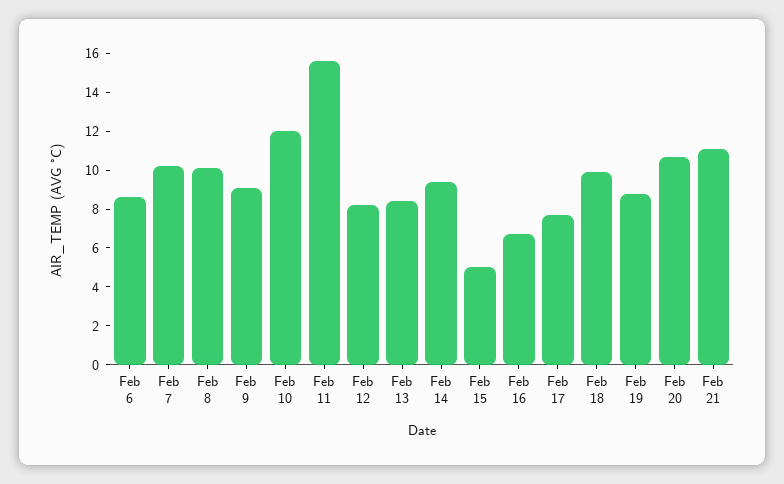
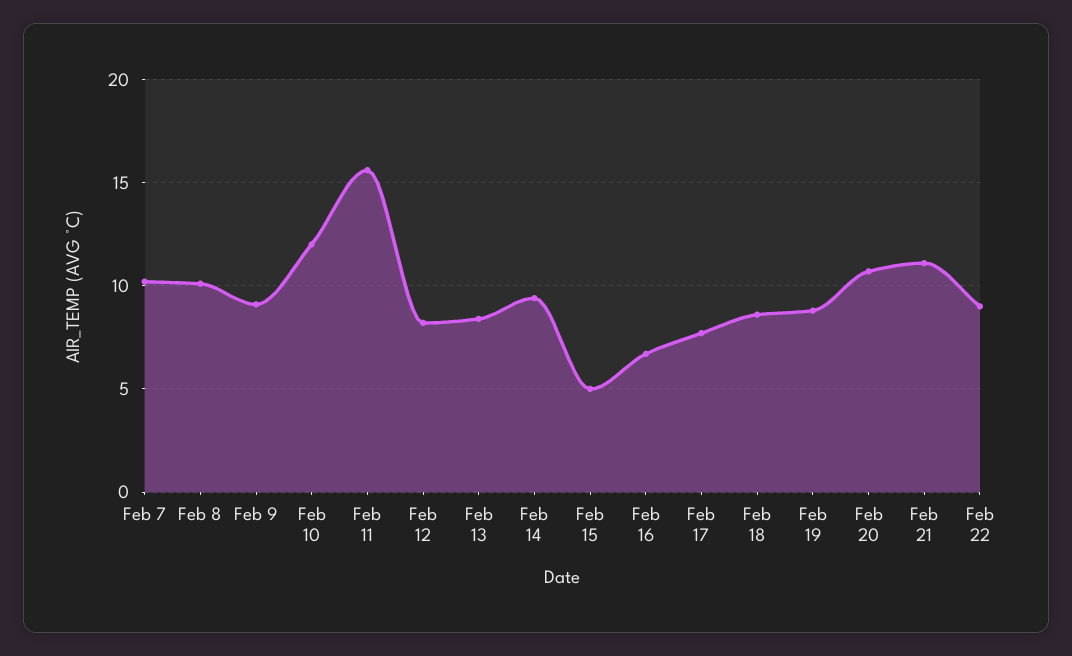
Feb 6: 8.5 -> none
Feb 18: 10 -> 8.5
Feb 22: none -> 9

